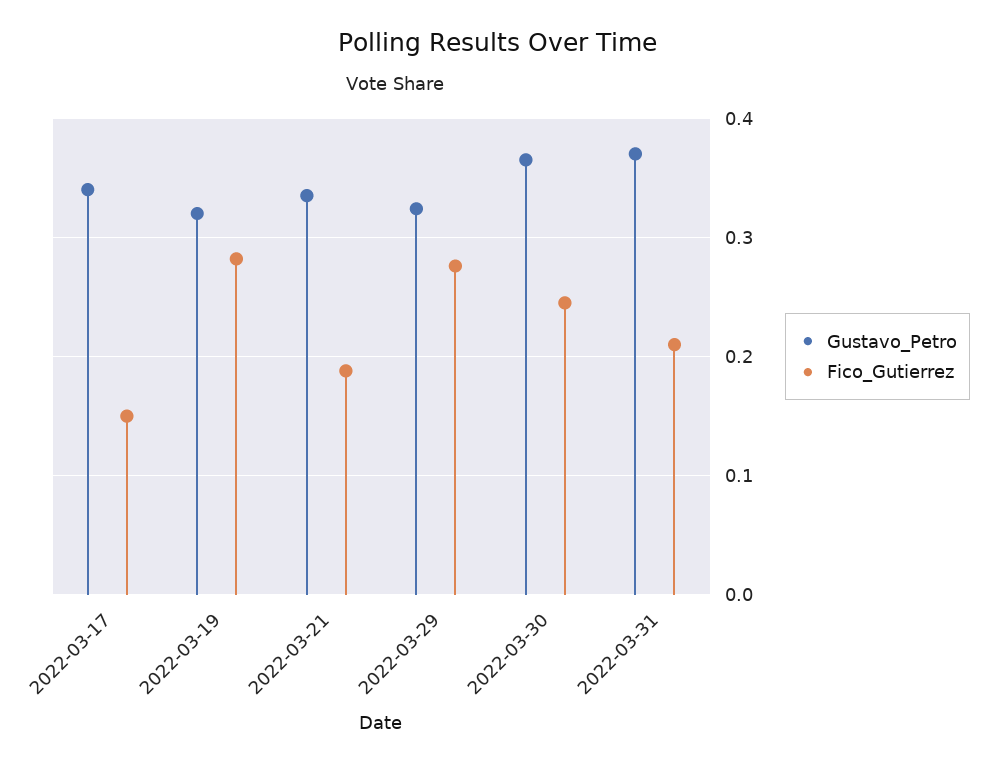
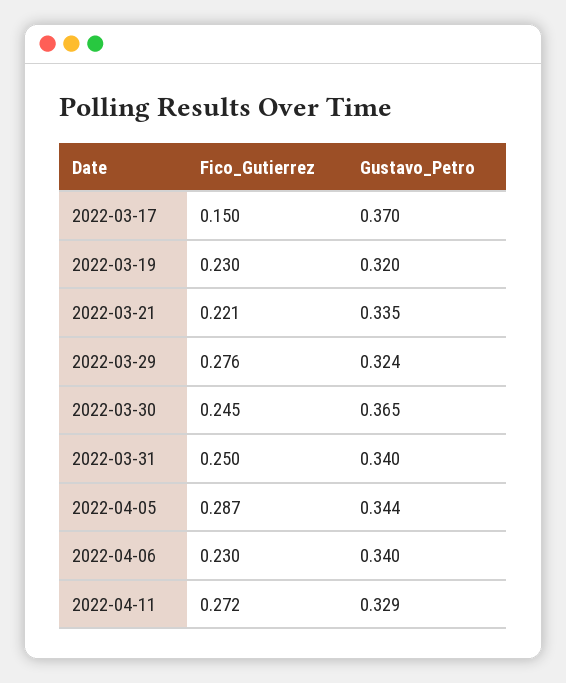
Gustavo_Petro, 2022-03-17: 0.34 -> 0.37
Fico_Gutierrez, 2022-03-19: 0.28 -> 0.23
Fico_Gutierrez, 2022-03-21: 0.19 -> 0.221
Gustavo_Petro, 2022-03-31: 0.37 -> 0.34
Fico_Gutierrez, 2022-03-31: 0.21 -> 0.25
Fico_Gutierrez, 2022-04-05: none -> 0.287
Gustavo_Petro, 2022-04-05: none -> 0.344
Fico_Gutierrez, 2022-04-06: none -> 0.23
Gustavo_Petro, 2022-04-06: none -> 0.34
Fico_Gutierrez, 2022-04-11: none -> 0.272
Gustavo_Petro, 2022-04-11: none -> 0.329

